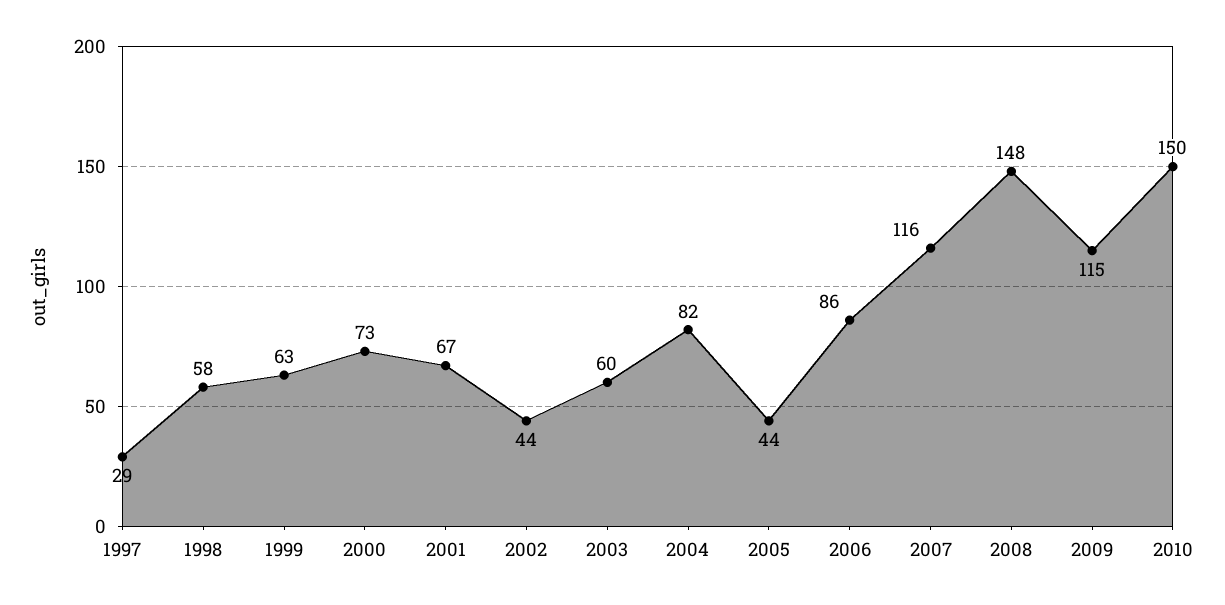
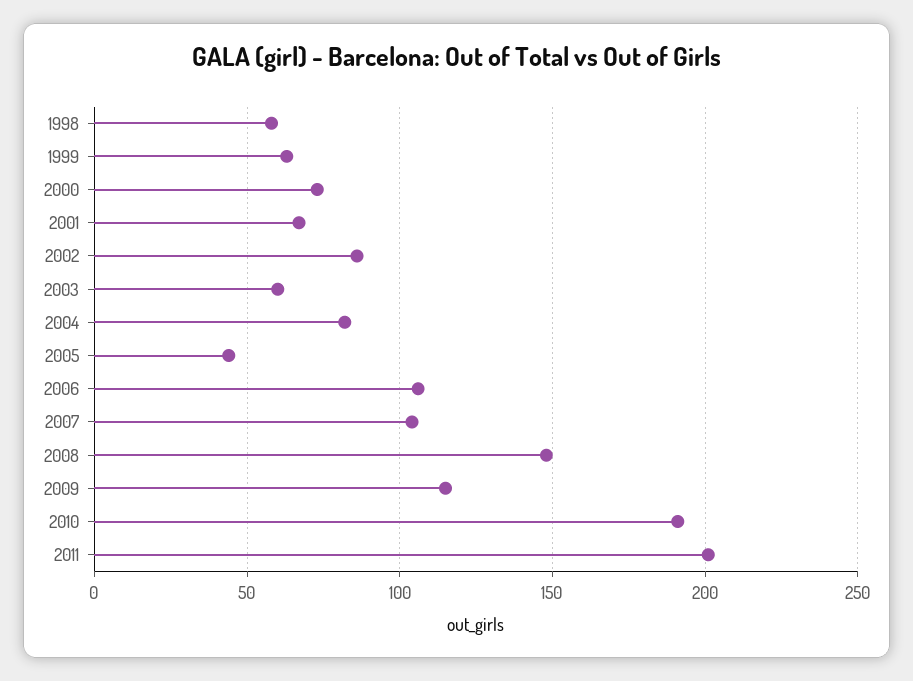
1997: 29 -> none
2002: 44 -> 85
2006: 86 -> 105
2007: 116 -> 105
2010: 150 -> 190
2011: none -> 200

